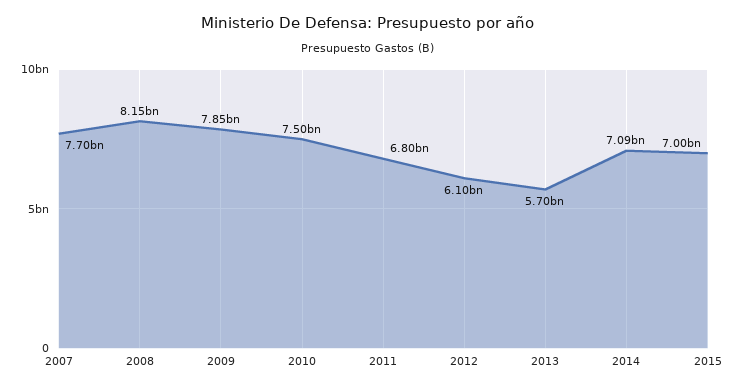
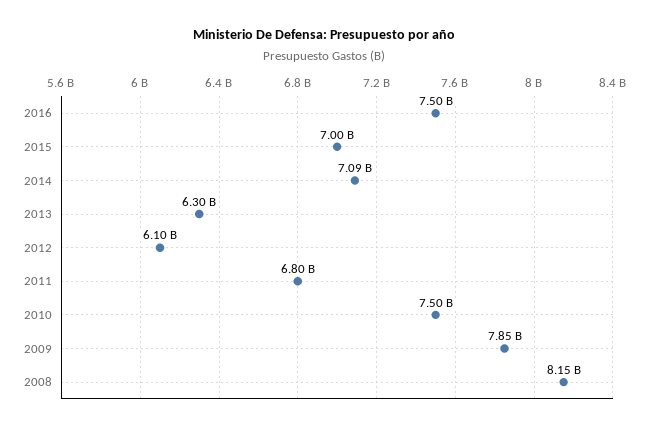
2007: 7700000000 -> none
2013: 5700000000 -> 6300000000
2016: none -> 7500000000

